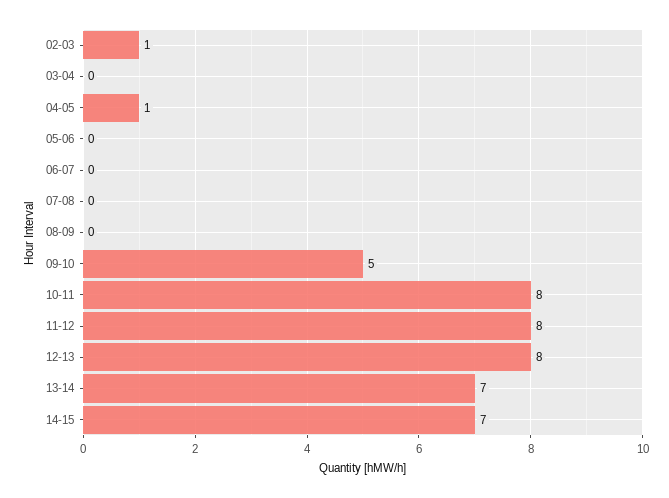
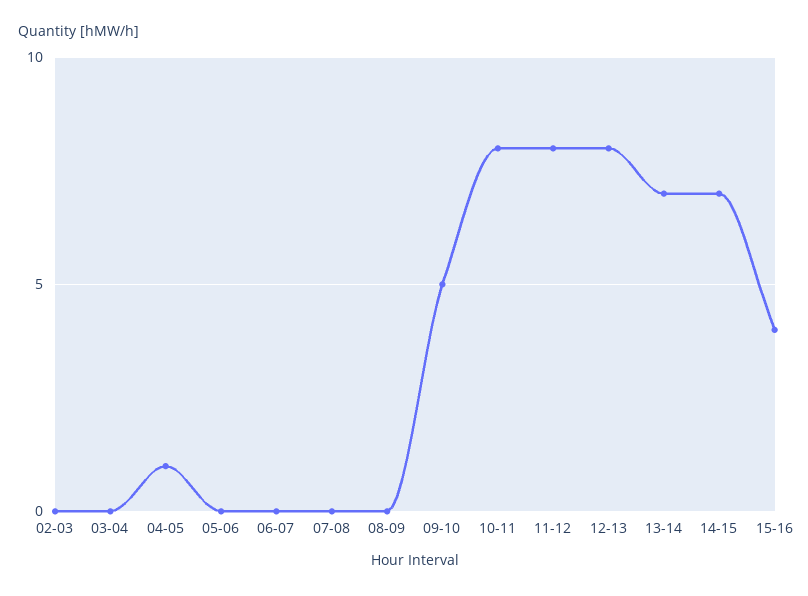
02-03: 1 -> 0
15-16: none -> 4

